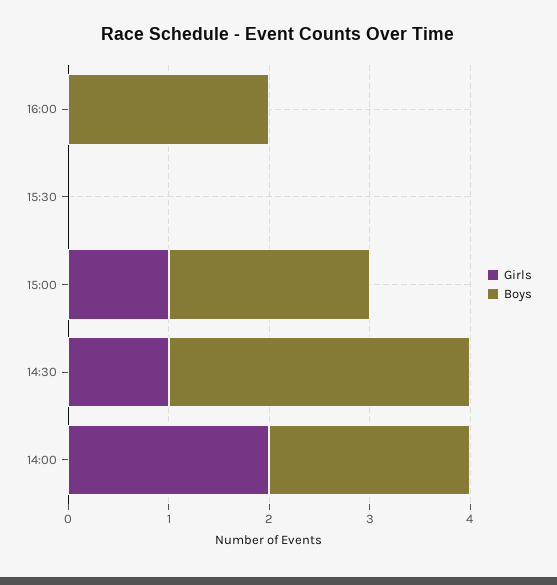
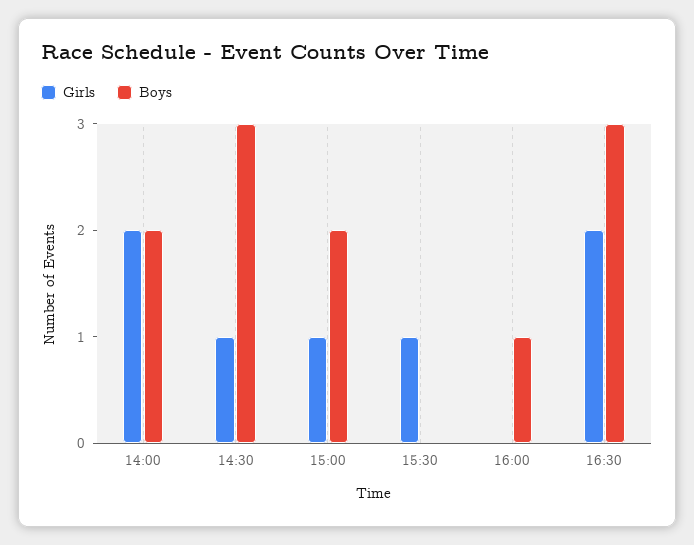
Boys, 16:00: 2 -> 1
Girls, 15:30: 0 -> 1
Girls, 16:30: none -> 2
Boys, 16:30: none -> 3

